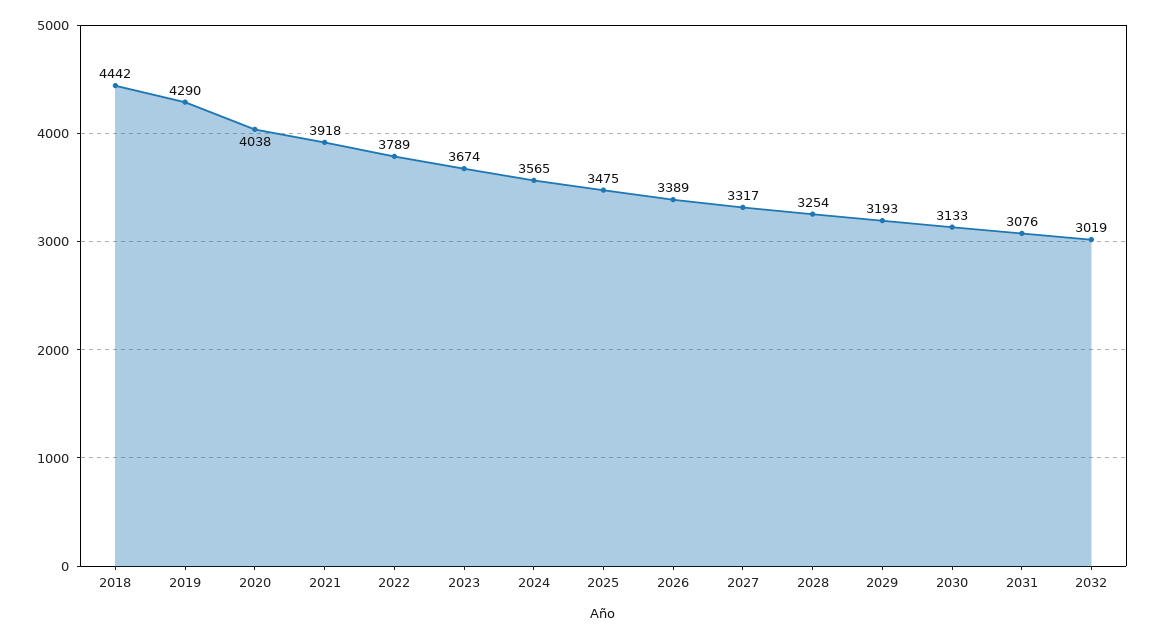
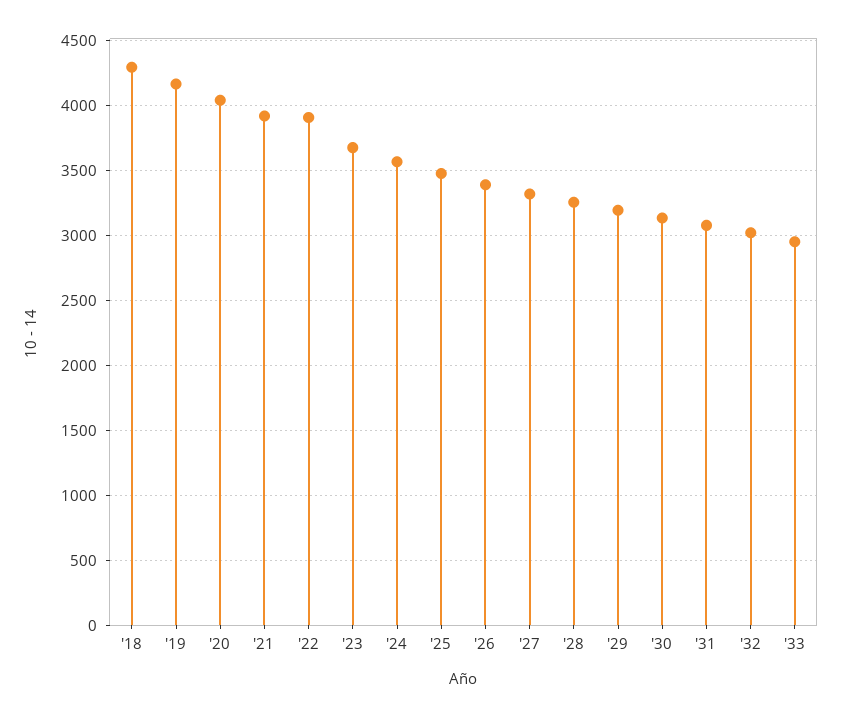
2018: 4442 -> 4300
2019: 4290 -> 4150
2022: 3789 -> 3900
'33: none -> 2950

